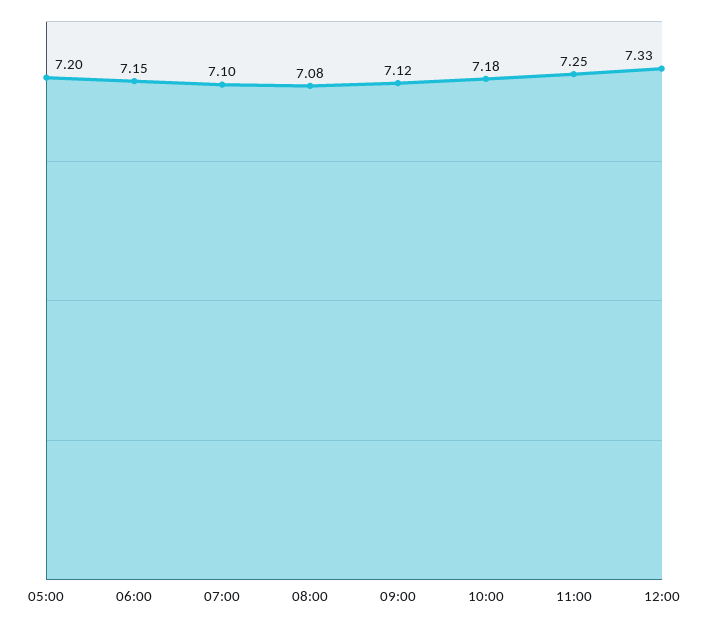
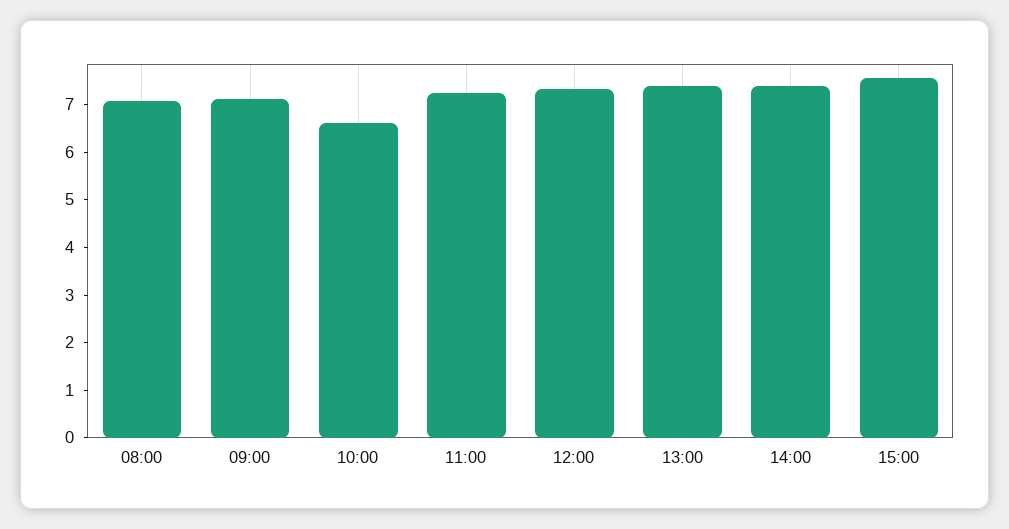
05:00: 7.2 -> none
06:00: 7.15 -> none
07:00: 7.1 -> none
10:00: 7.18 -> 6.6
13:00: none -> 7.4
14:00: none -> 7.4
15:00: none -> 7.6

